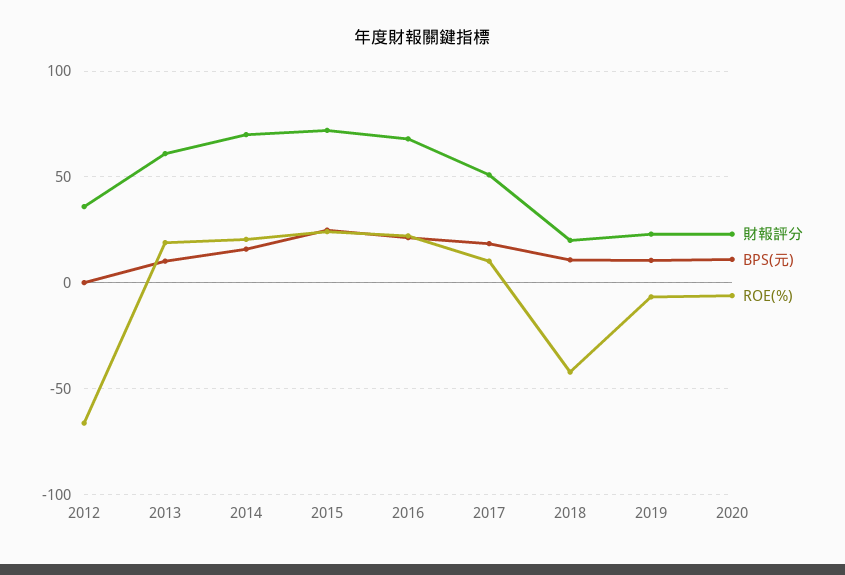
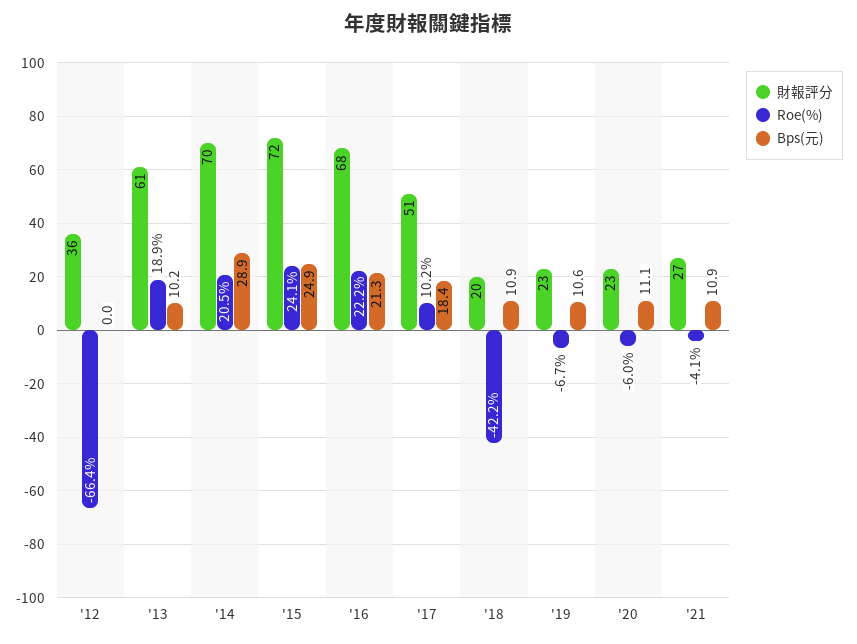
BPS(元), 2014: 15 -> 28.9
財報評分, '21: none -> 27
ROE(%), '21: none -> -4.1
BPS(元), '21: none -> 10.9

